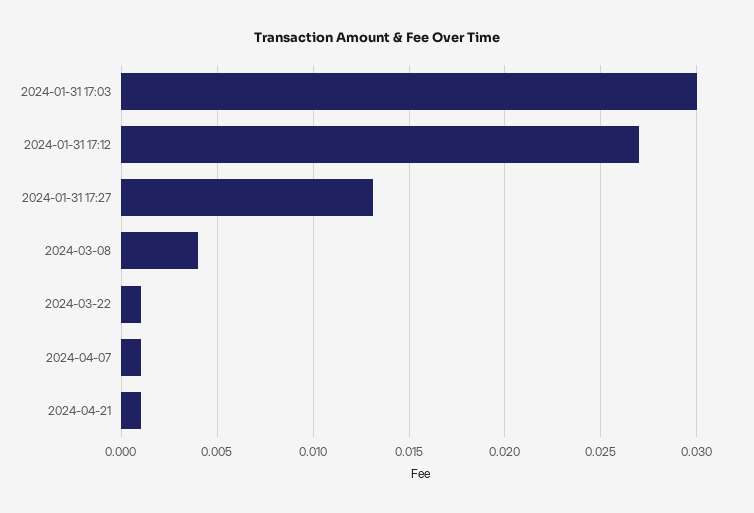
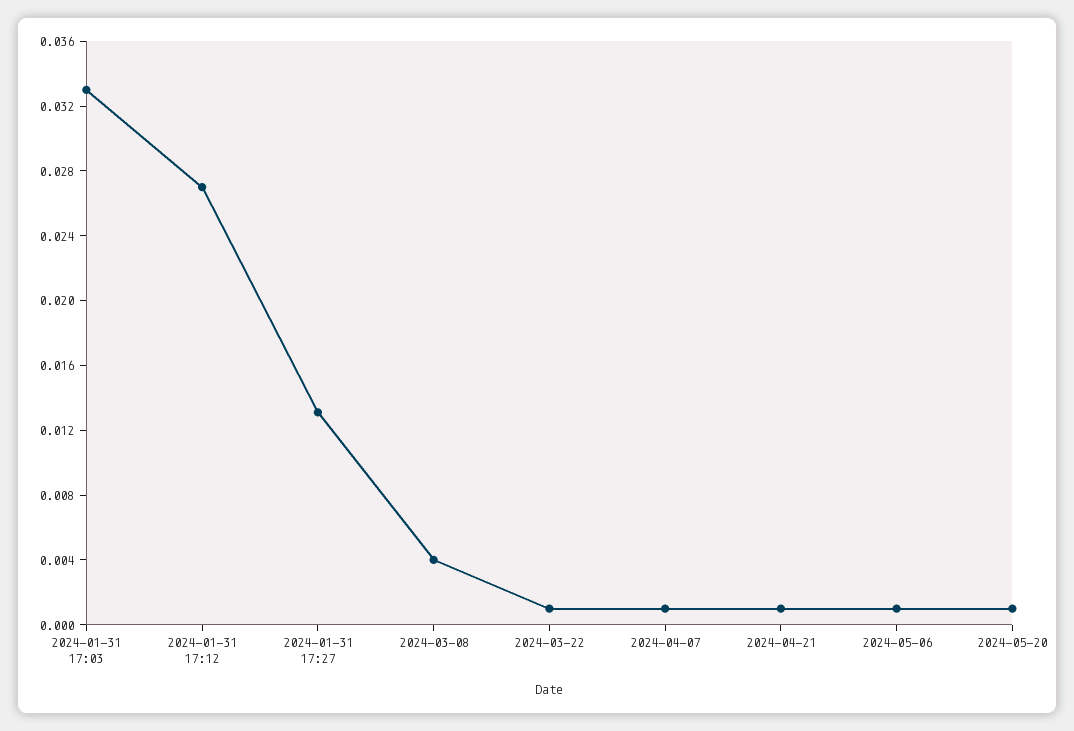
2024-01-31 17:03: 0.03 -> 0.033
2024-05-06: none -> 0.001
2024-05-20: none -> 0.001

